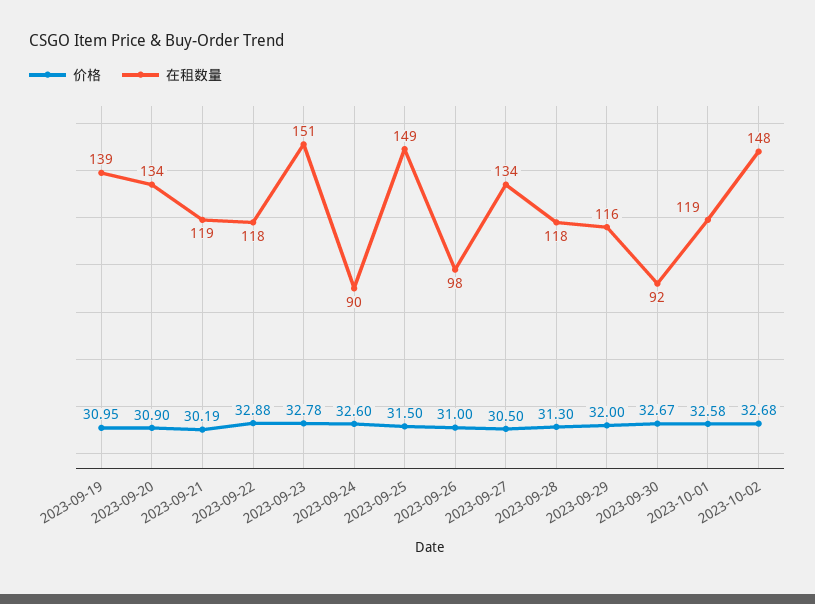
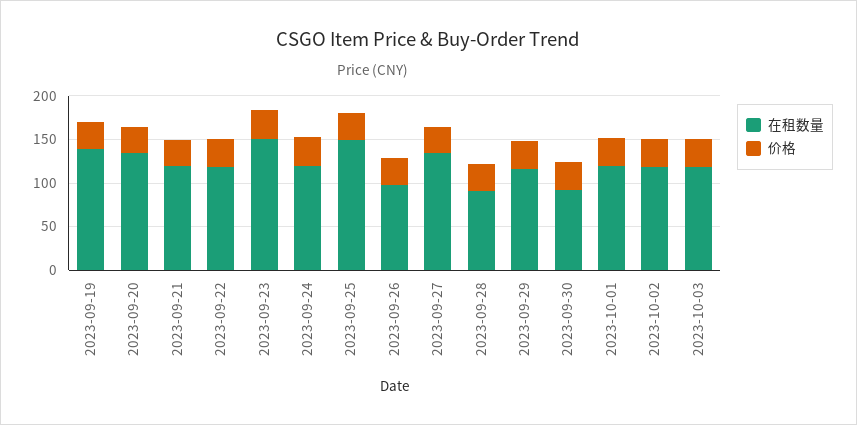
在租数量, 2023-09-24: 90 -> 120
在租数量, 2023-09-28: 118 -> 90
在租数量, 2023-10-02: 148 -> 120
在租数量, 2023-10-03: none -> 120
价格, 2023-10-03: none -> 30

